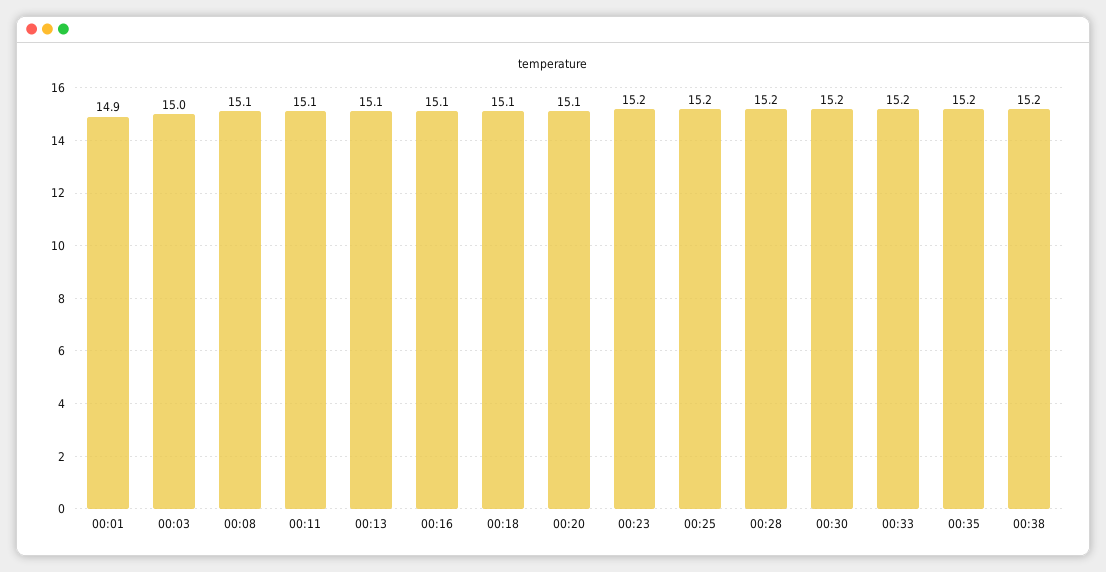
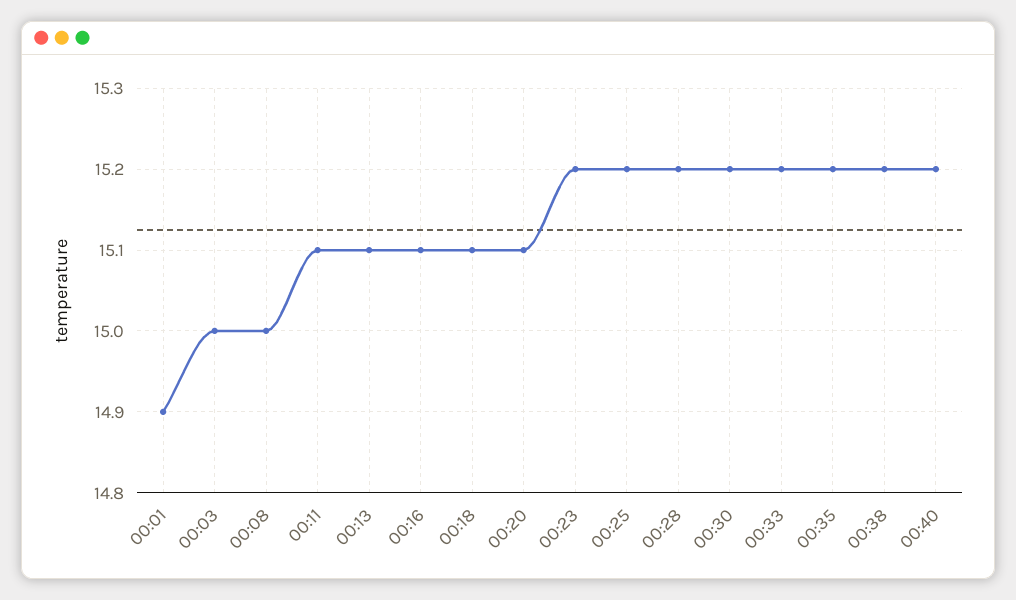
00:08: 15.1 -> 15
00:40: none -> 15.2

